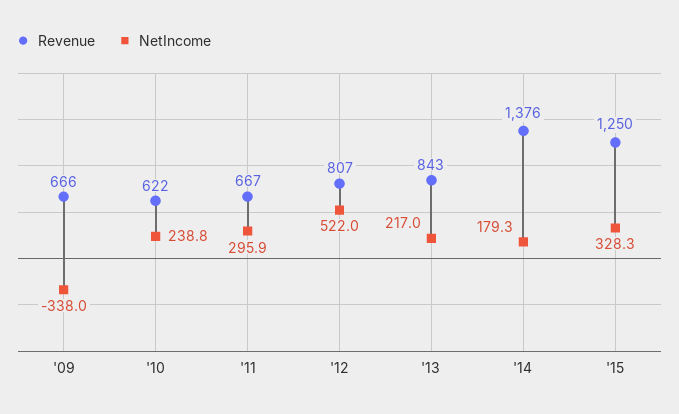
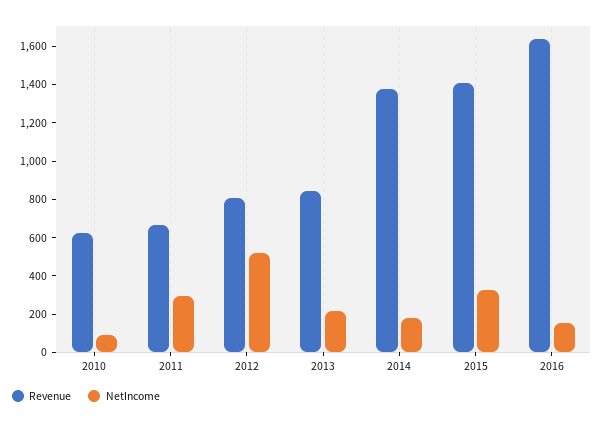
Revenue, '09: 666 -> none
NetIncome, '09: -338 -> none
NetIncome, '10: 238.8 -> 100
Revenue, '15: 1250 -> 1400
Revenue, 2016: none -> 1650
NetIncome, 2016: none -> 150

